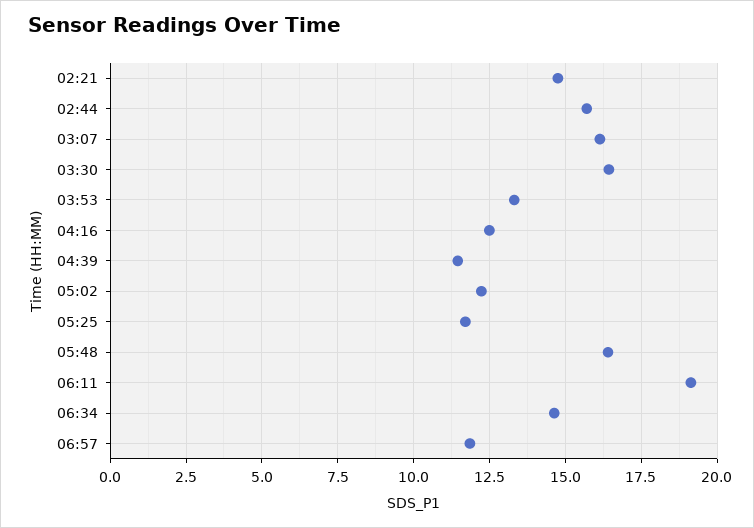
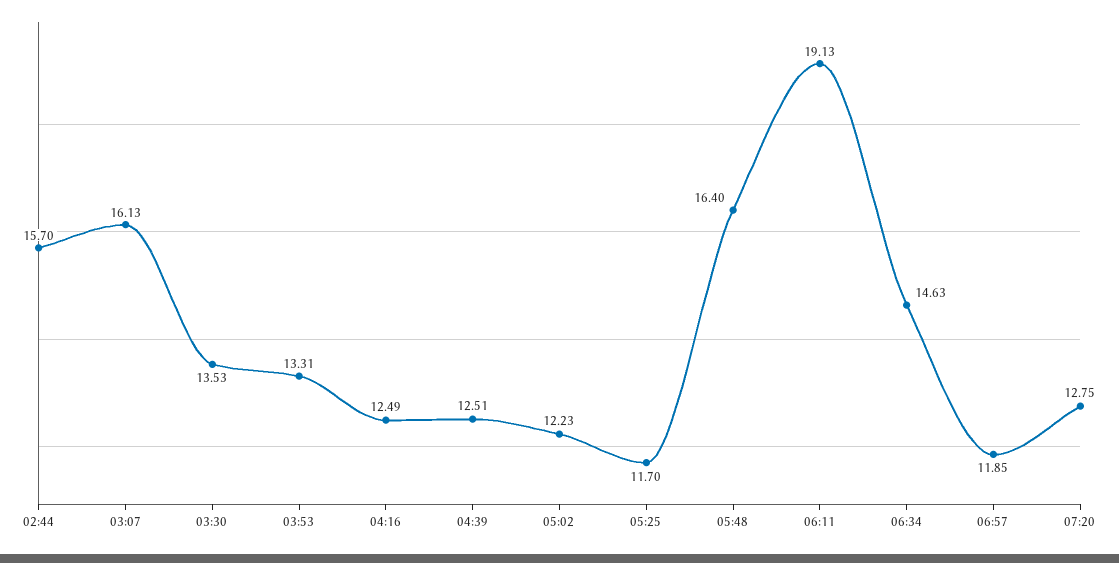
02:21: 14.75 -> none
03:30: 16.5 -> 13.53
04:39: 11.5 -> 12.51
07:20: none -> 12.75

